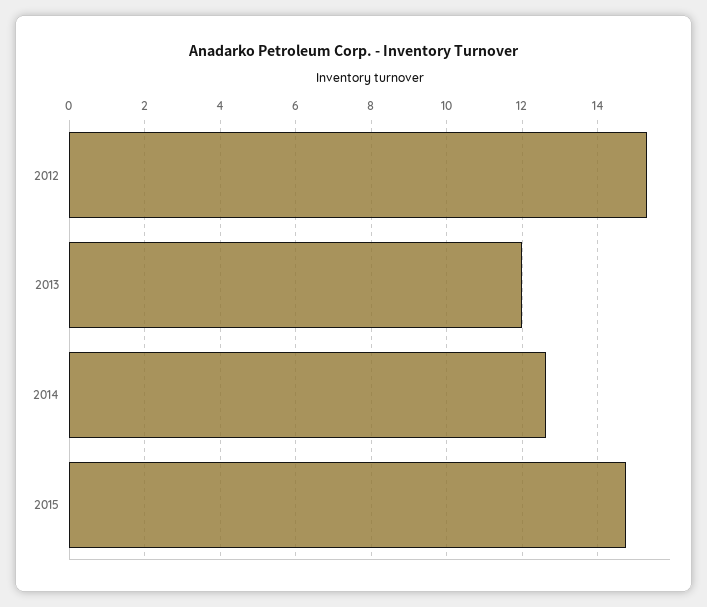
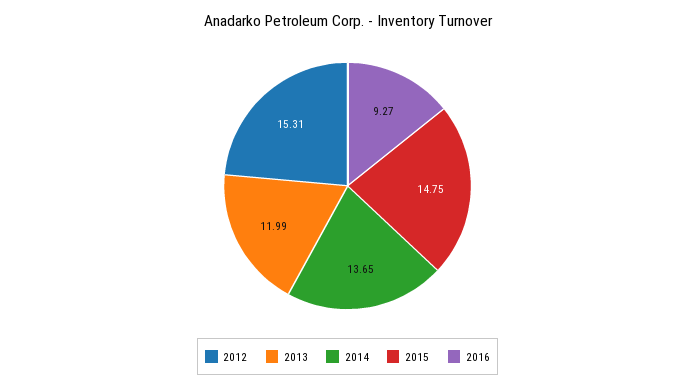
2014: 12.6 -> 13.65
2016: none -> 9.27

